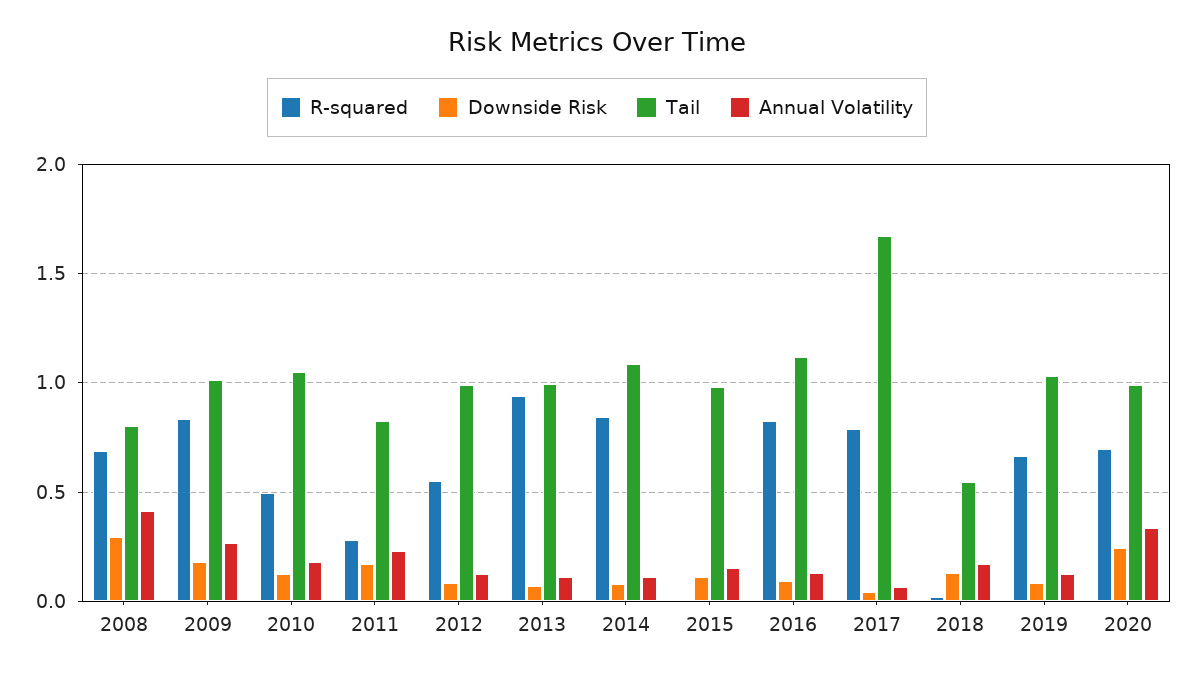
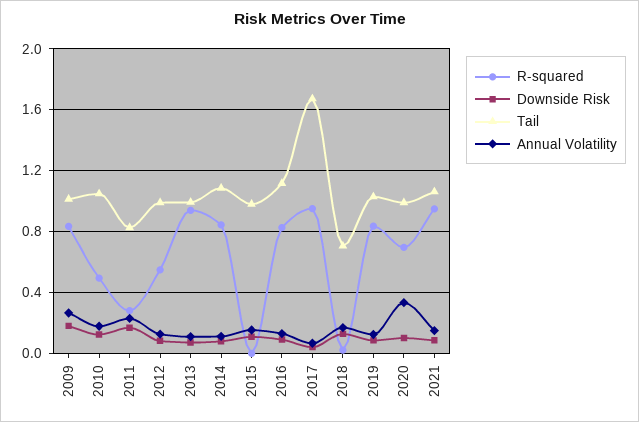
R-squared, 2008: 0.7 -> none
Downside Risk, 2008: 0.3 -> none
Tail, 2008: 0.8 -> none
Annual Volatility, 2008: 0.4 -> none
R-squared, 2017: 0.8 -> 0.95
Tail, 2018: 0.55 -> 0.7
R-squared, 2019: 0.65 -> 0.85
Downside Risk, 2020: 0.25 -> 0.1
R-squared, 2021: none -> 0.95
Downside Risk, 2021: none -> 0.1
Tail, 2021: none -> 1.05
Annual Volatility, 2021: none -> 0.15

